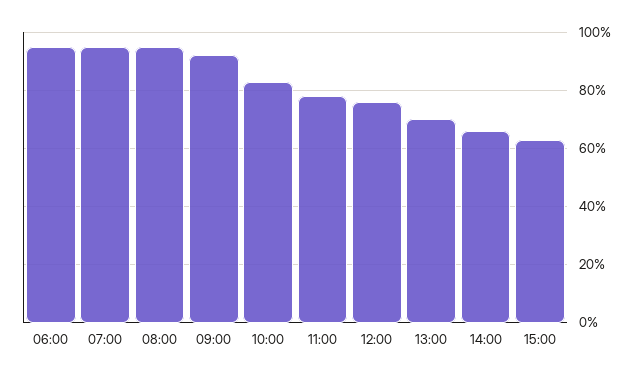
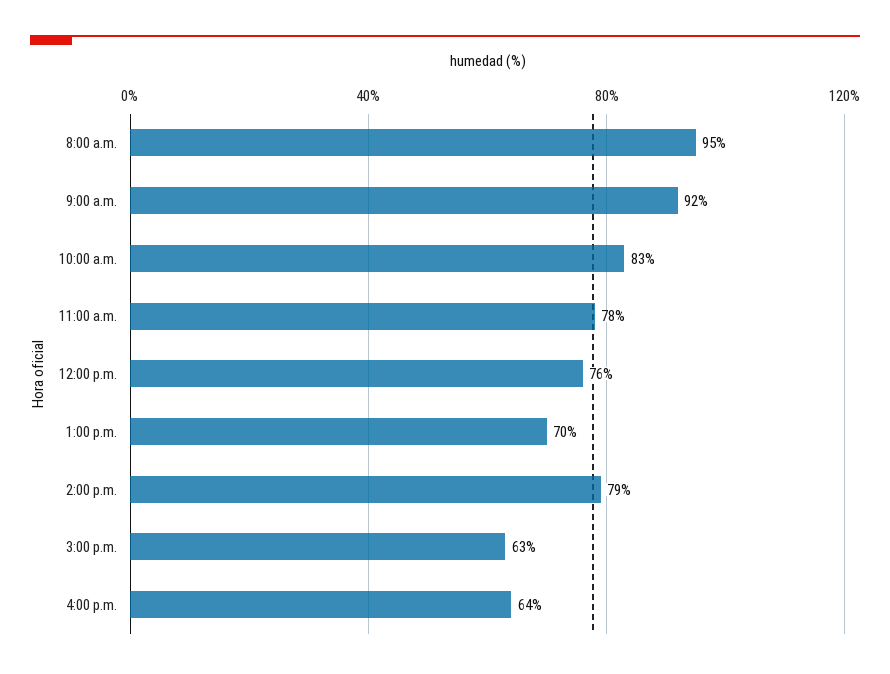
06:00: 95 -> none
07:00: 95 -> none
14:00: 65 -> 79
4:00 p.m.: none -> 64

